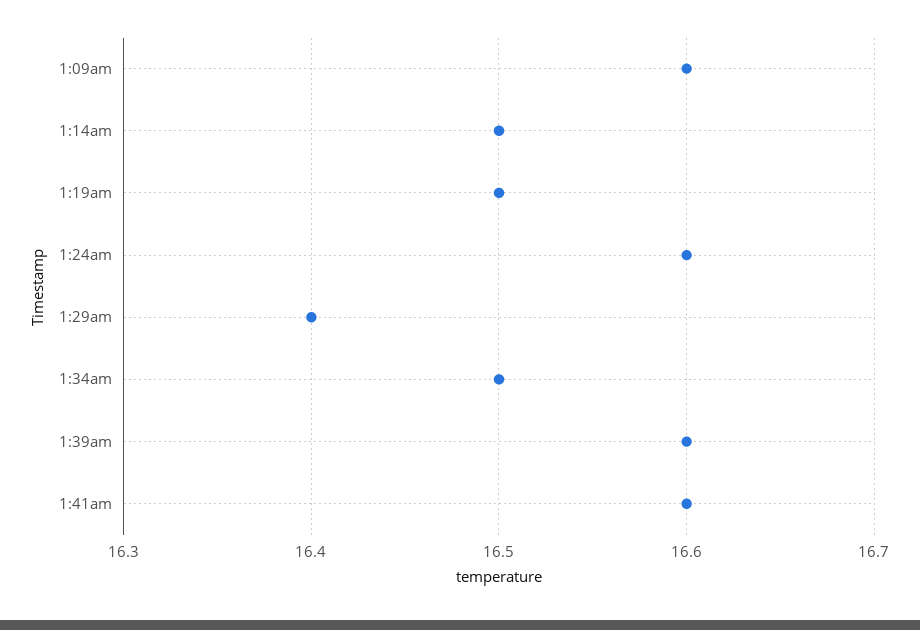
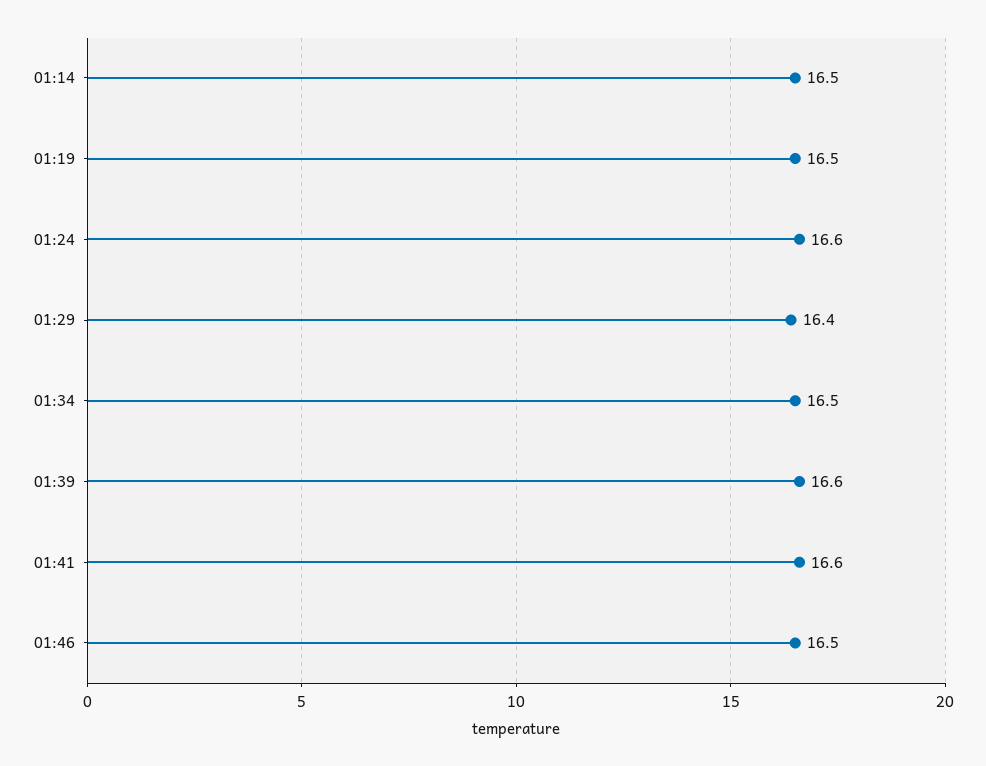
1:09am: 16.6 -> none
01:46: none -> 16.5

